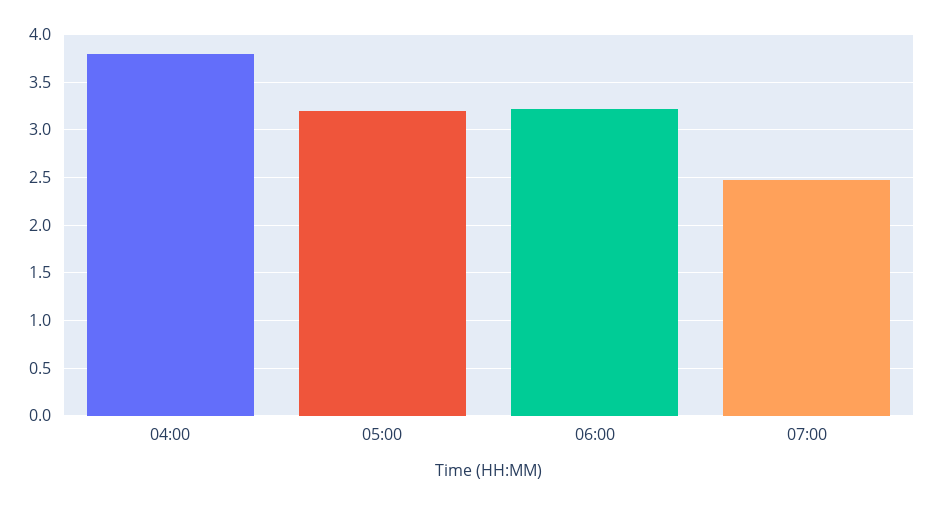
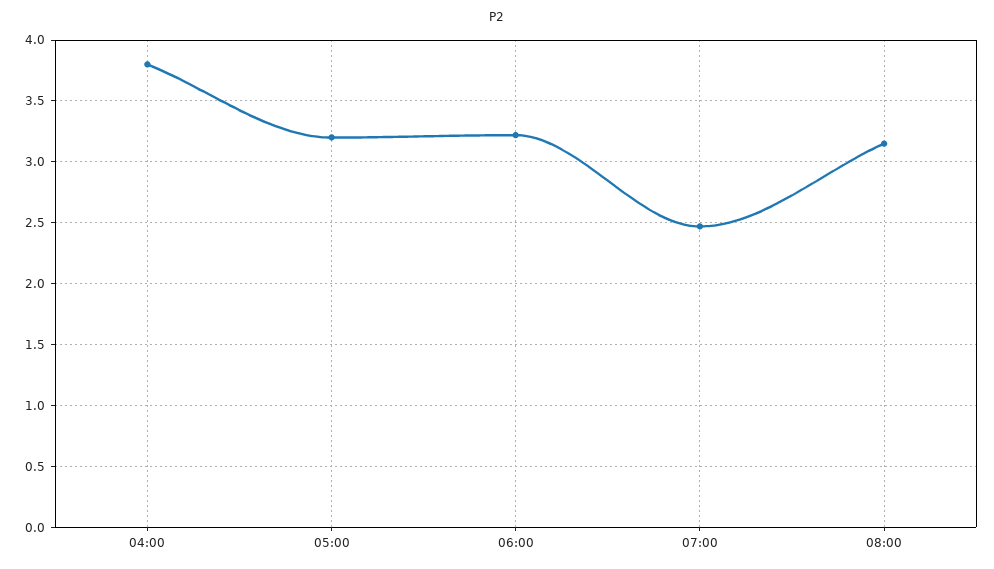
08:00: none -> 3.15

